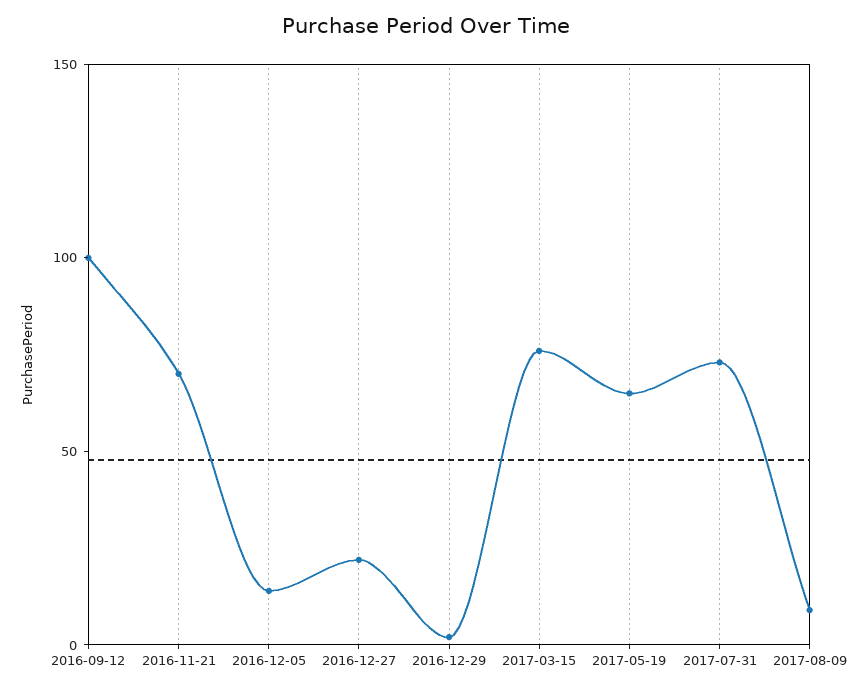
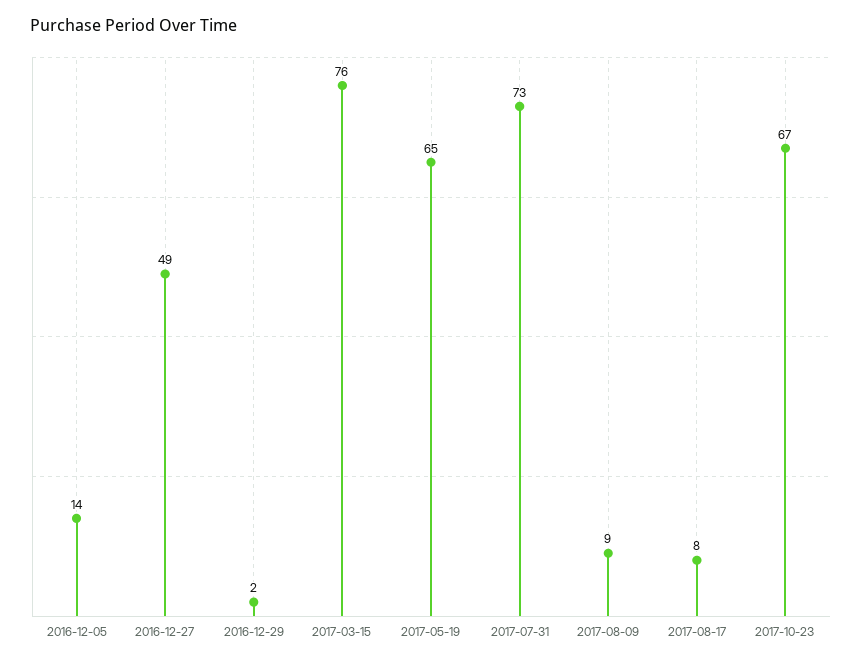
2016-09-12: 100 -> none
2016-11-21: 70 -> none
2016-12-27: 20 -> 49
2017-08-17: none -> 8
2017-10-23: none -> 67

